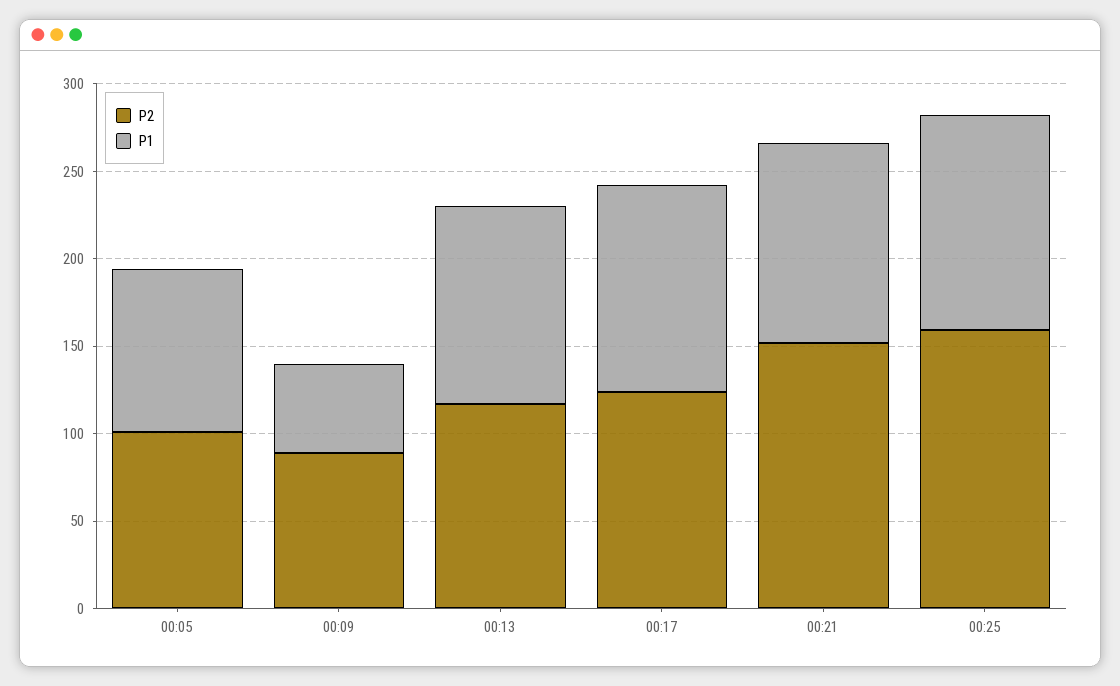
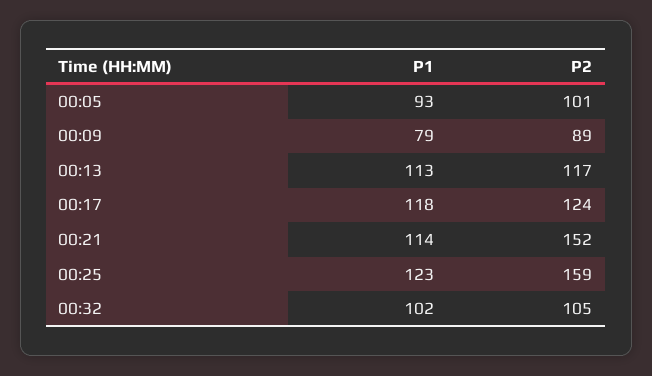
P1, 00:09: 50 -> 79
P1, 00:32: none -> 102
P2, 00:32: none -> 105

